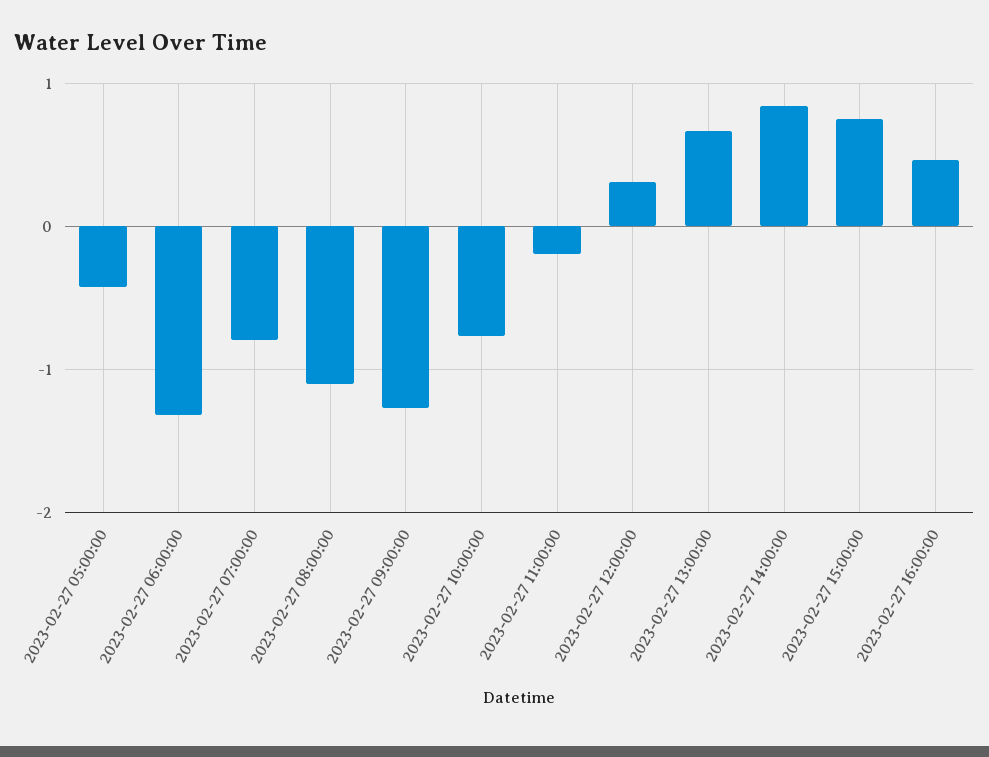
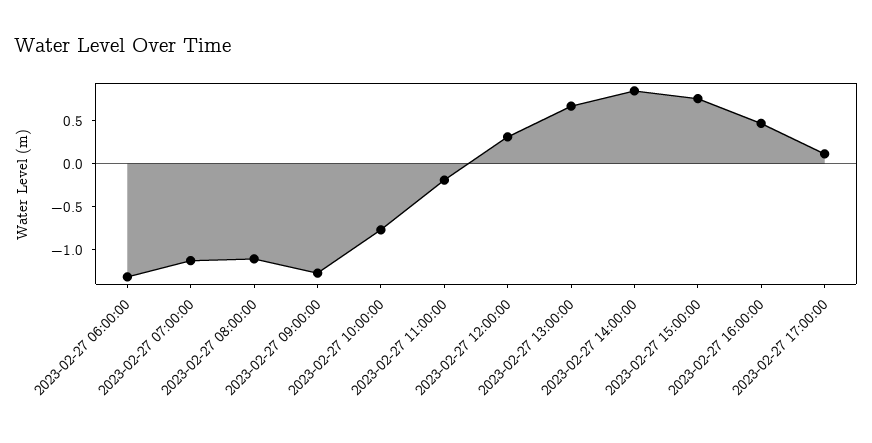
2023-02-27 05:00:00: -0.4 -> none
2023-02-27 07:00:00: -0.8 -> -1.1
2023-02-27 17:00:00: none -> 0.1

